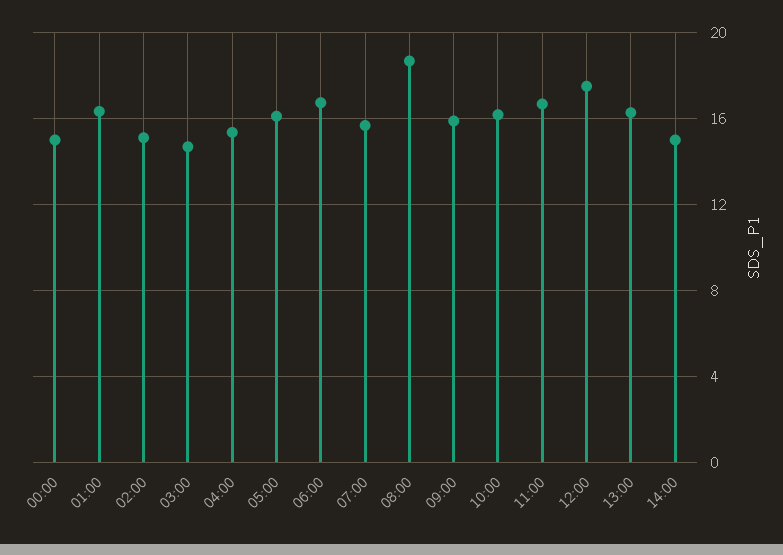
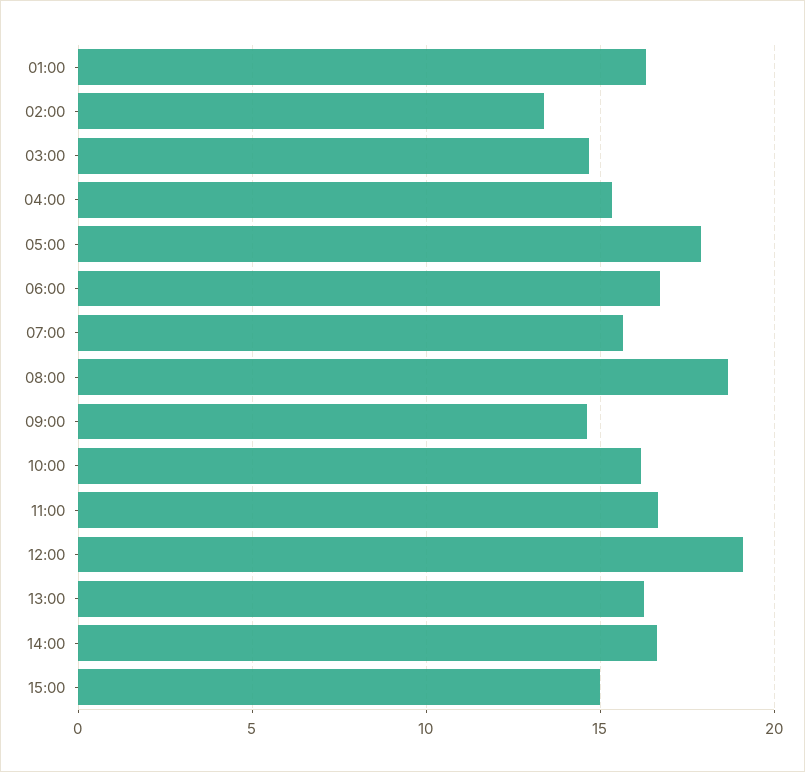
00:00: 15 -> none
02:00: 15 -> 13.5
05:00: 16 -> 18
09:00: 16 -> 14.5
12:00: 17.5 -> 19
14:00: 15 -> 16.5
15:00: none -> 15

